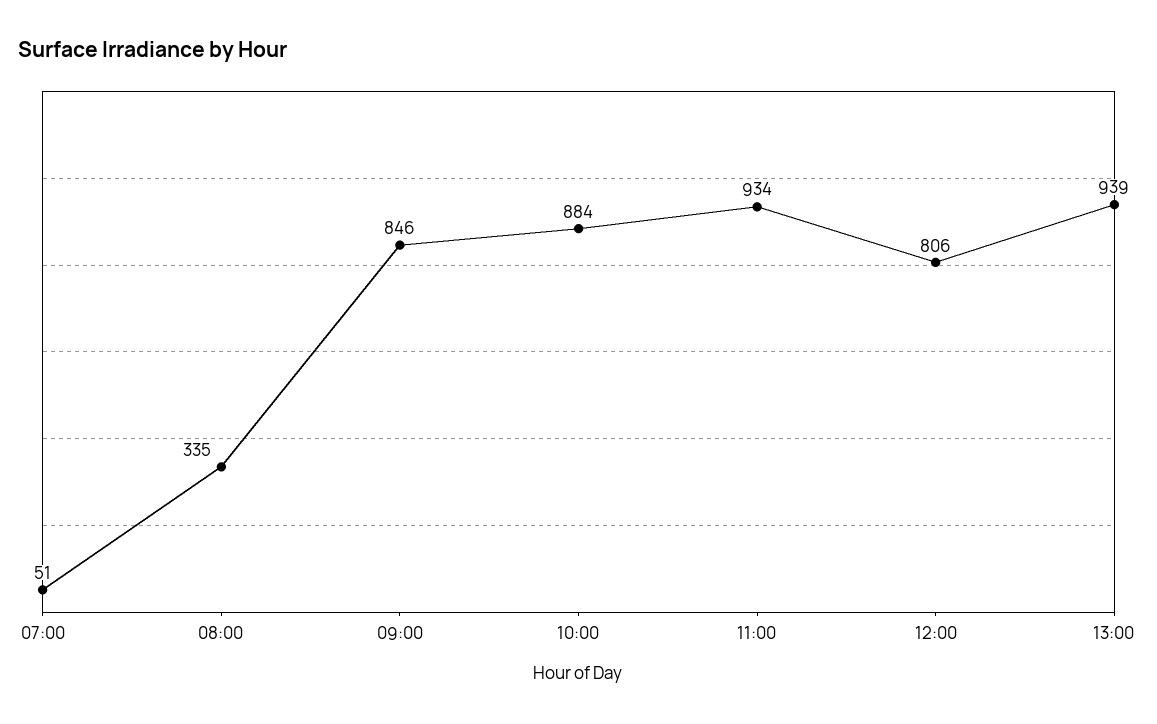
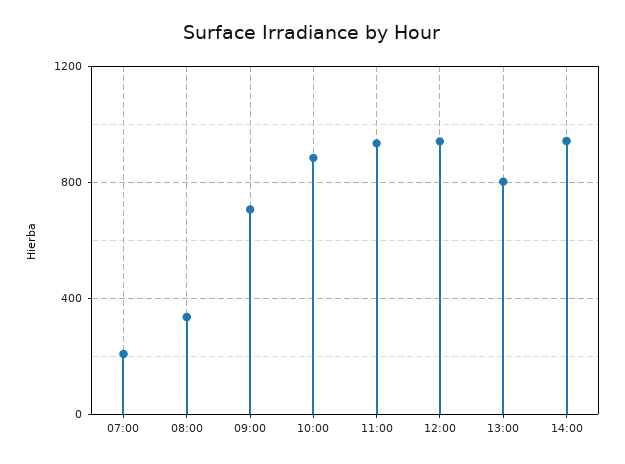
07:00: 51 -> 200
09:00: 846 -> 700
12:00: 806 -> 950
13:00: 939 -> 800
14:00: none -> 950

